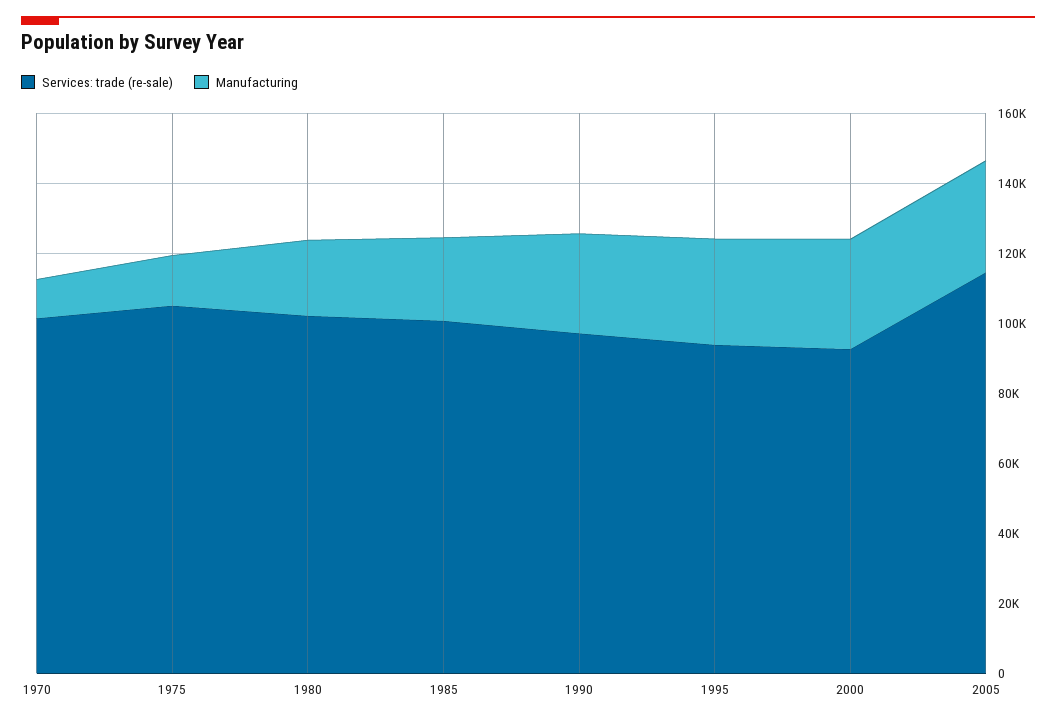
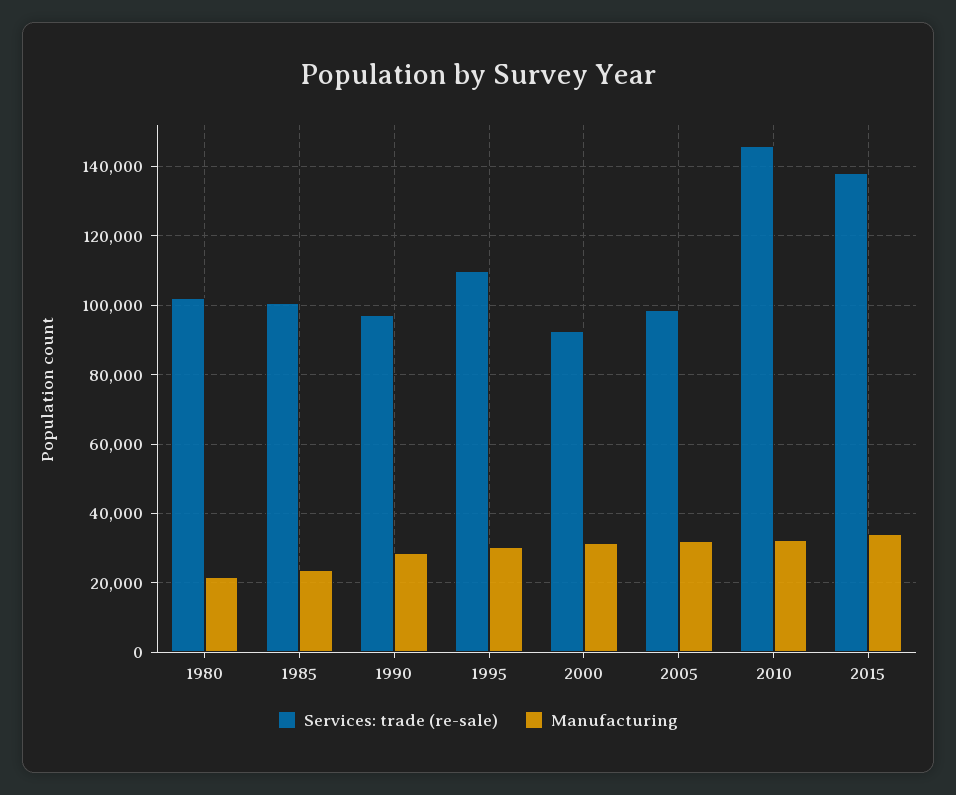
Services: trade (re-sale), 1970: 100000 -> none
Manufacturing, 1970: 10000 -> none
Services: trade (re-sale), 1975: 105000 -> none
Manufacturing, 1975: 15000 -> none
Services: trade (re-sale), 1995: 95000 -> 110000
Services: trade (re-sale), 2005: 115000 -> 98000
Services: trade (re-sale), 2010: none -> 146000
Manufacturing, 2010: none -> 32000
Services: trade (re-sale), 2015: none -> 138000
Manufacturing, 2015: none -> 34000

